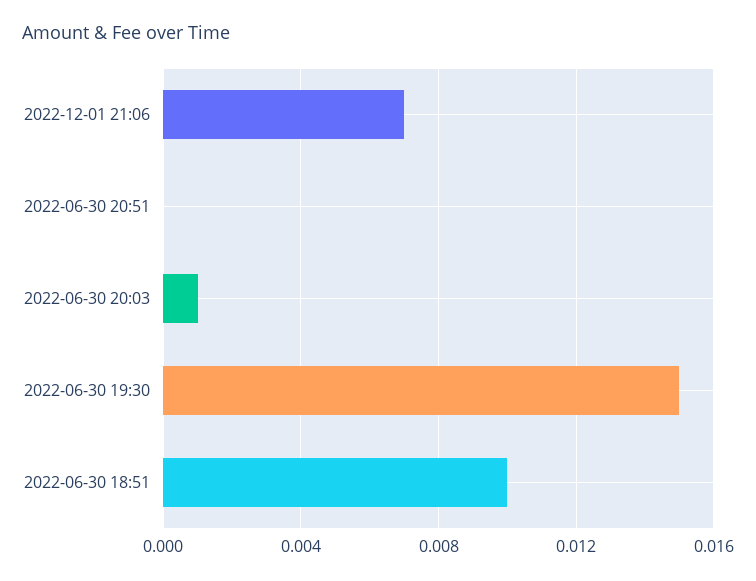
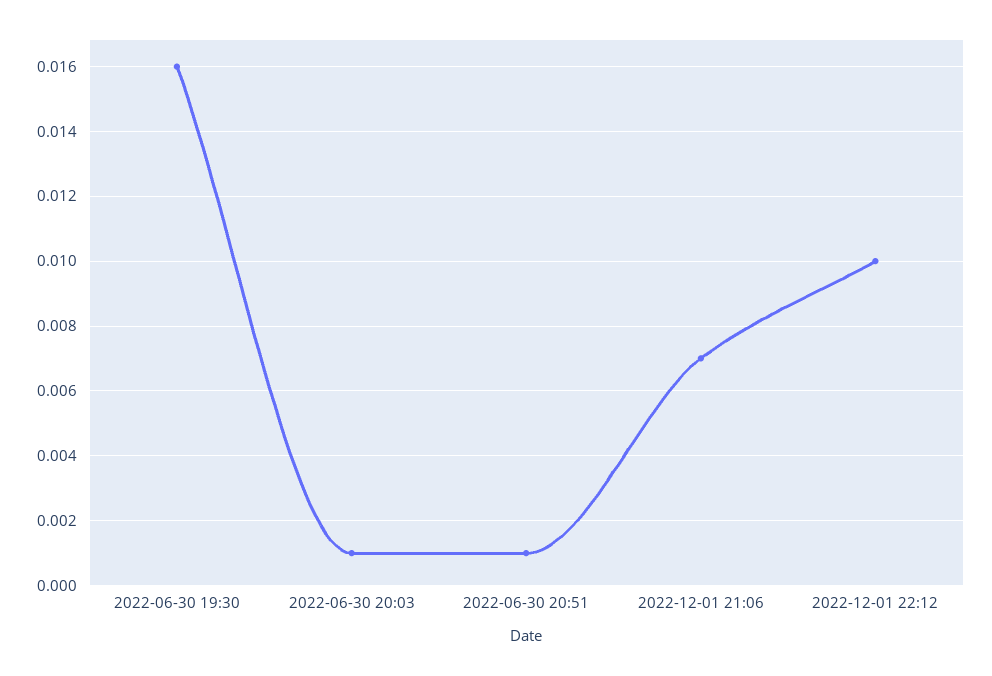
2022-06-30 20:51: 0 -> 0.001
2022-06-30 19:30: 0.015 -> 0.016
2022-06-30 18:51: 0.01 -> none
2022-12-01 22:12: none -> 0.01

